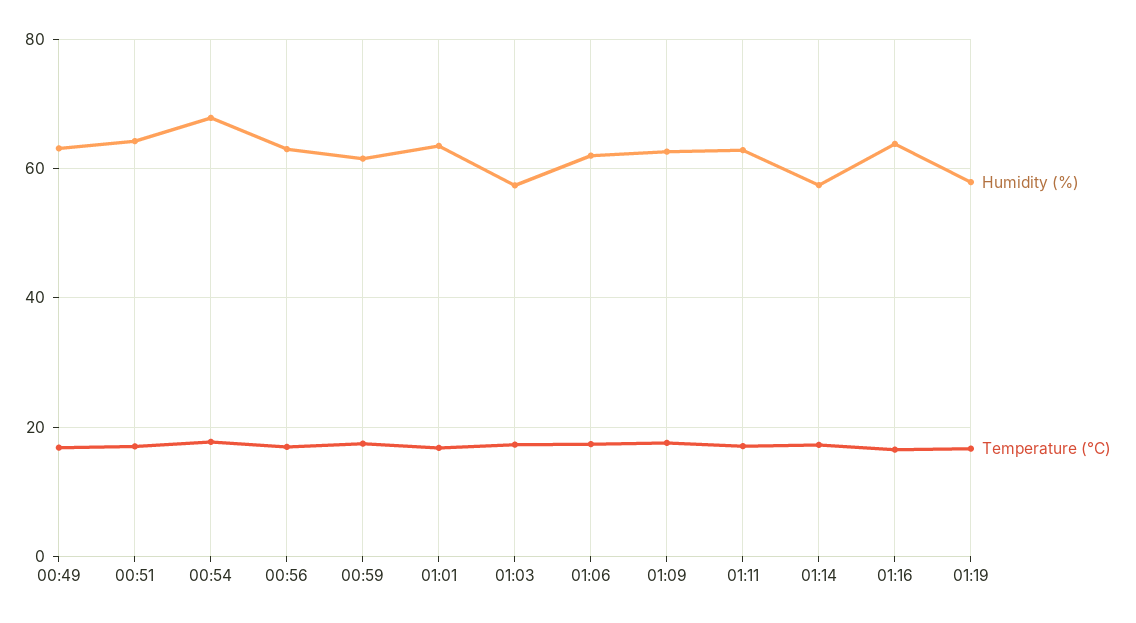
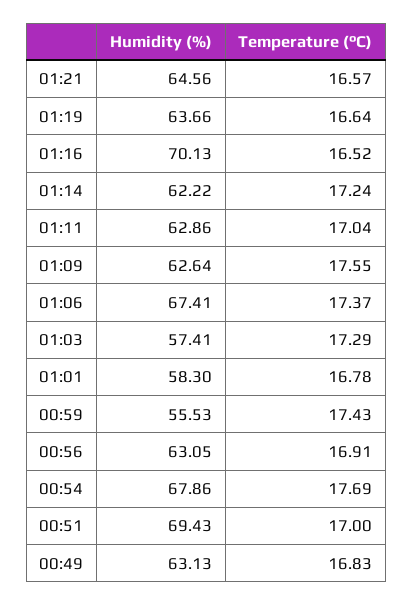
Humidity (%), 00:51: 64 -> 69.43
Humidity (%), 00:59: 62 -> 55.53
Humidity (%), 01:01: 64 -> 58.3
Humidity (%), 01:06: 62 -> 67.41
Humidity (%), 01:14: 58 -> 62.22
Humidity (%), 01:16: 64 -> 70.13
Humidity (%), 01:19: 58 -> 63.66
Humidity (%), 01:21: none -> 64.56
Temperature (°C), 01:21: none -> 16.57

